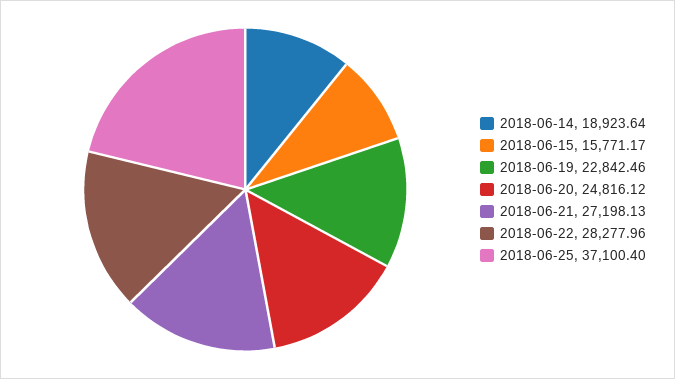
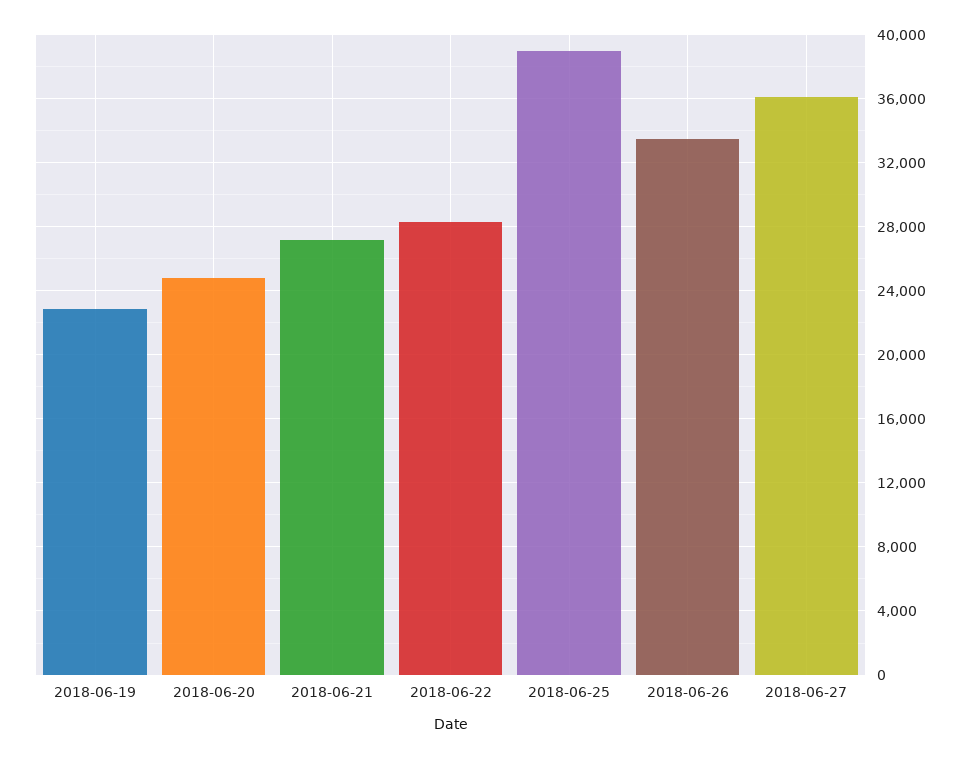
2018-06-14: 18923.64 -> none
2018-06-15: 15771.17 -> none
2018-06-25: 37100.4 -> 39000
2018-06-26: none -> 33500
2018-06-27: none -> 36000

